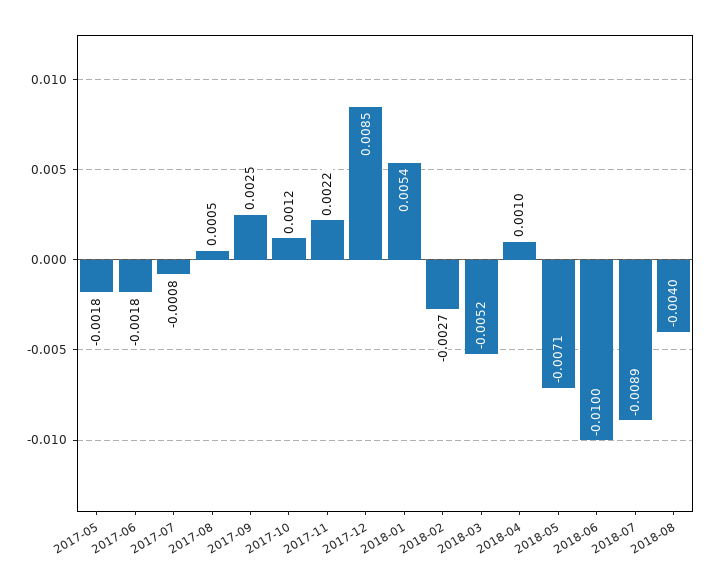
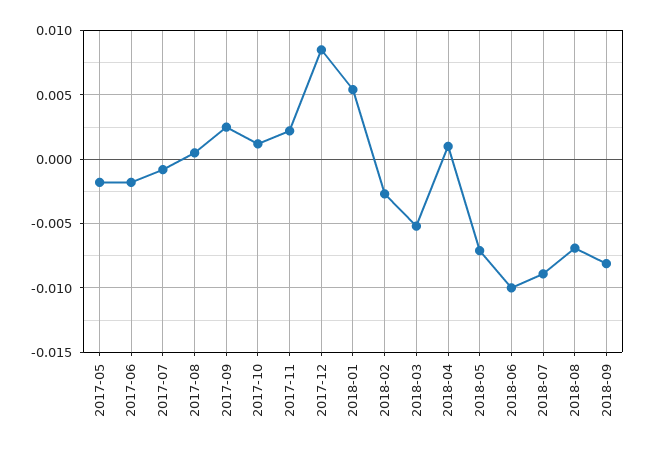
2018-08: -0.004 -> -0.007
2018-09: none -> -0.008

